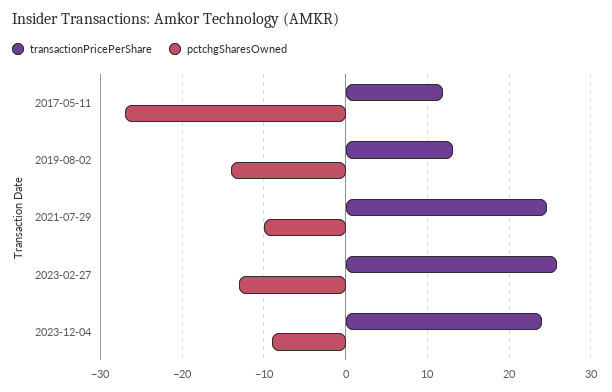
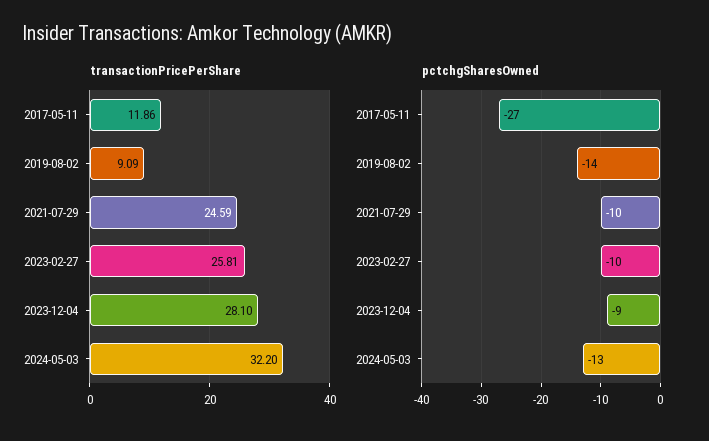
transactionPricePerShare, 2019-08-02: 13 -> 9.09
pctchgSharesOwned, 2023-02-27: -13 -> -10
transactionPricePerShare, 2023-12-04: 24 -> 28.1
transactionPricePerShare, 2024-05-03: none -> 32.2
pctchgSharesOwned, 2024-05-03: none -> -13

